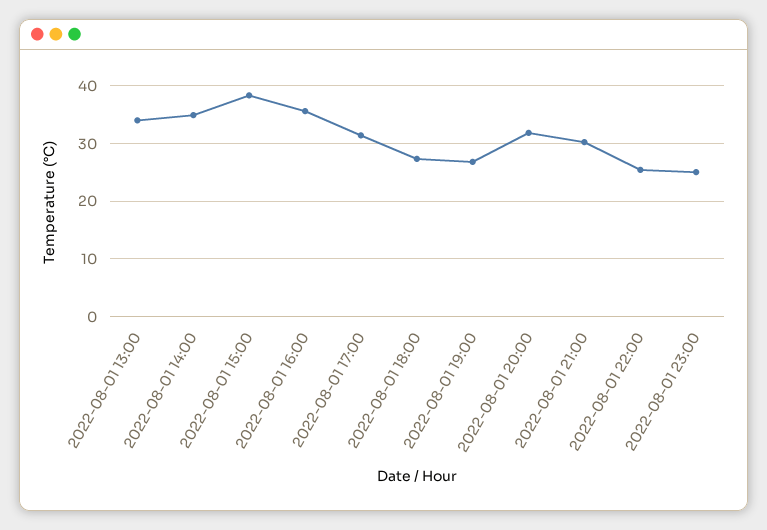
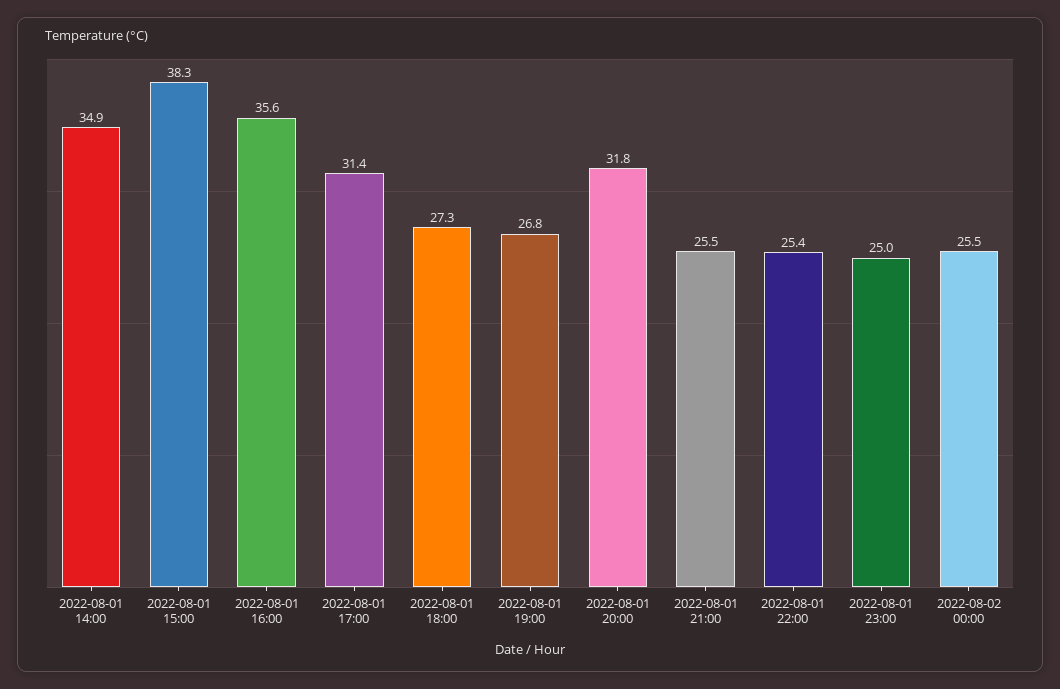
2022-08-01 13:00: 34 -> none
2022-08-01 21:00: 30 -> 25.5
2022-08-02 00:00: none -> 25.5

